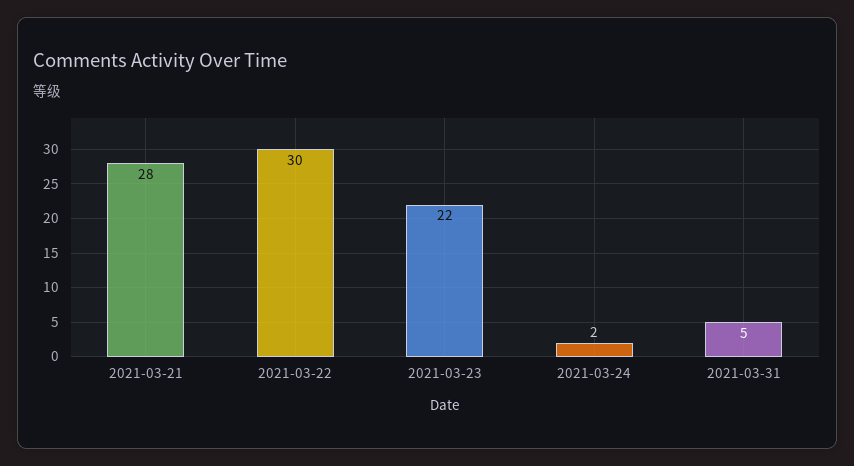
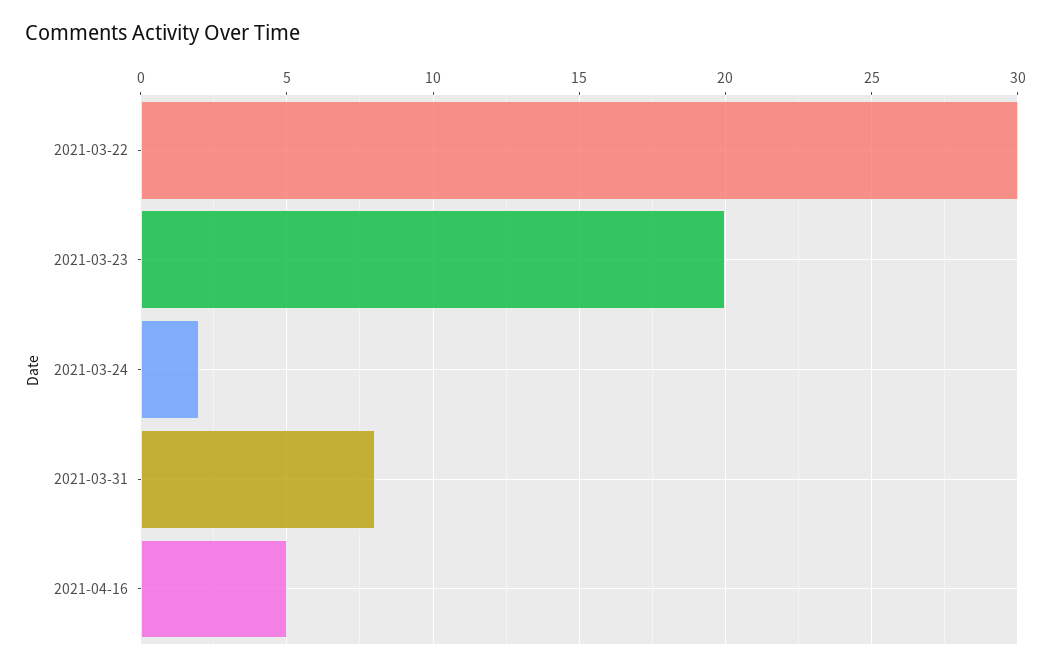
2021-03-21: 28 -> none
2021-03-23: 22 -> 20
2021-03-31: 5 -> 8
2021-04-16: none -> 5

